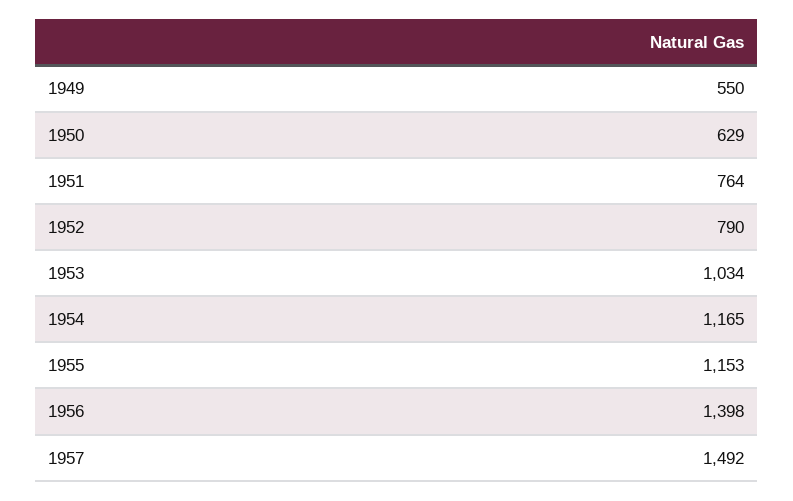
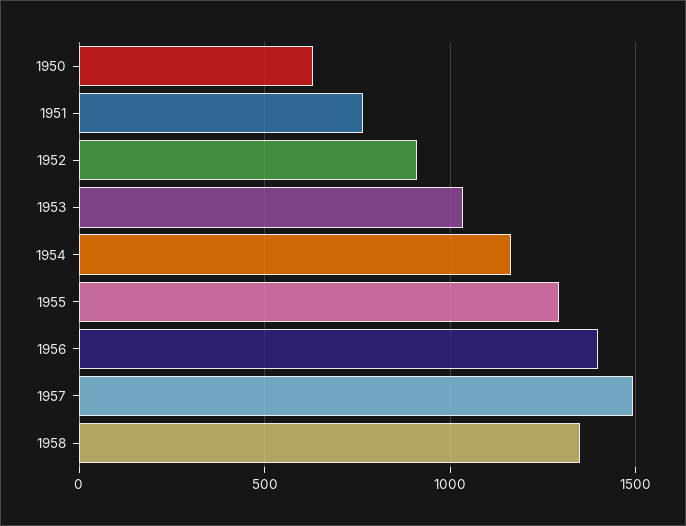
1949: 550 -> none
1952: 790 -> 900
1955: 1153 -> 1300
1958: none -> 1350

